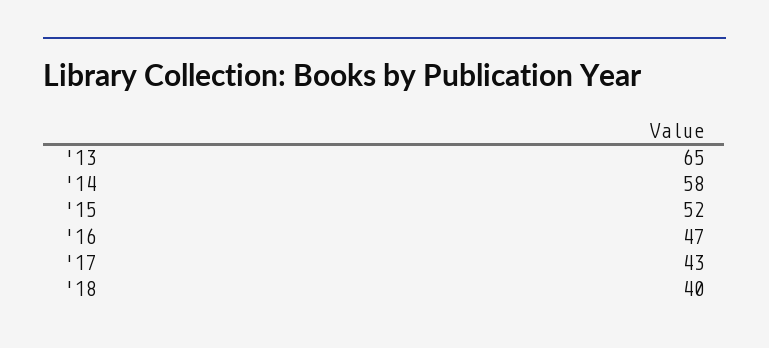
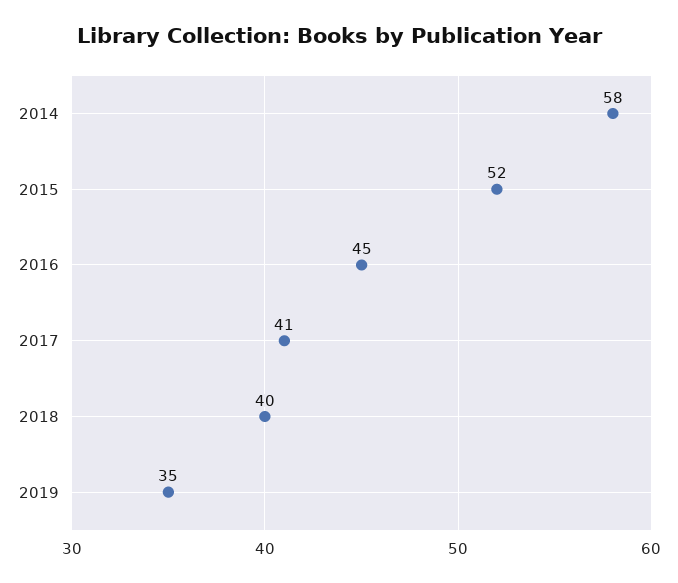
'13: 65 -> none
'16: 47 -> 45
'17: 43 -> 41
2019: none -> 35

